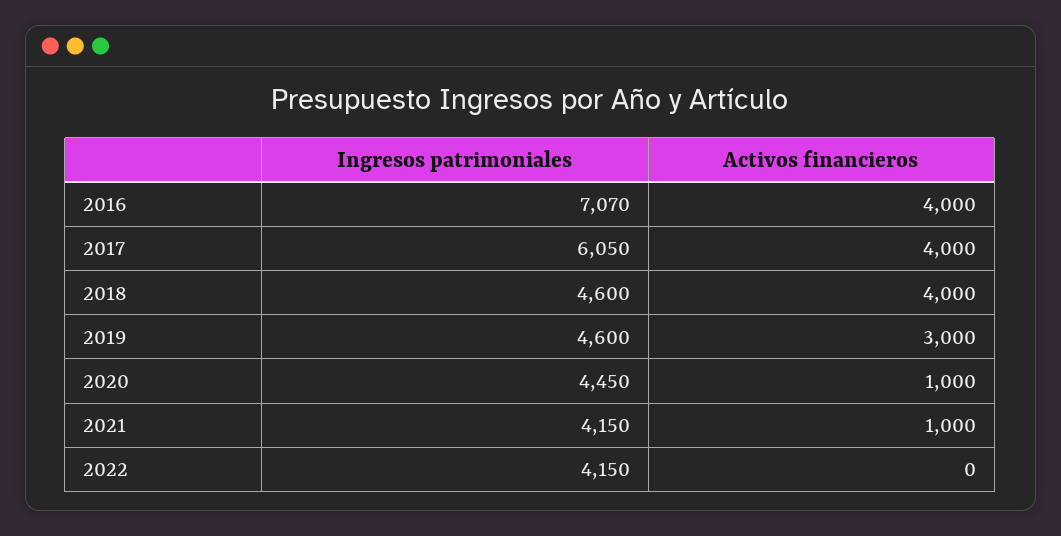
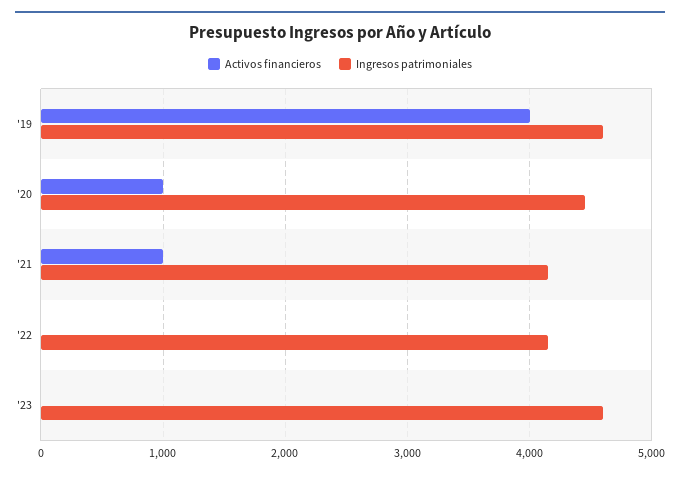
Ingresos patrimoniales, 2016: 7070 -> none
Activos financieros, 2016: 4000 -> none
Ingresos patrimoniales, 2017: 6050 -> none
Activos financieros, 2017: 4000 -> none
Ingresos patrimoniales, 2018: 4600 -> none
Activos financieros, 2018: 4000 -> none
Activos financieros, 2019: 3000 -> 4000
Activos financieros, '23: none -> 0
Ingresos patrimoniales, '23: none -> 4600

